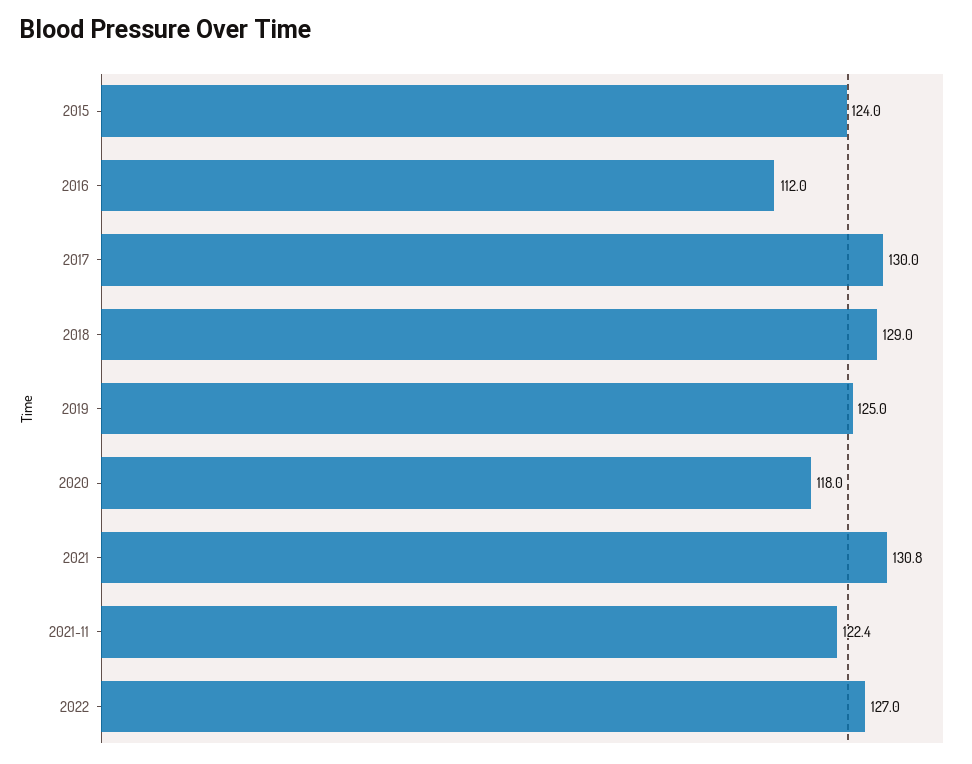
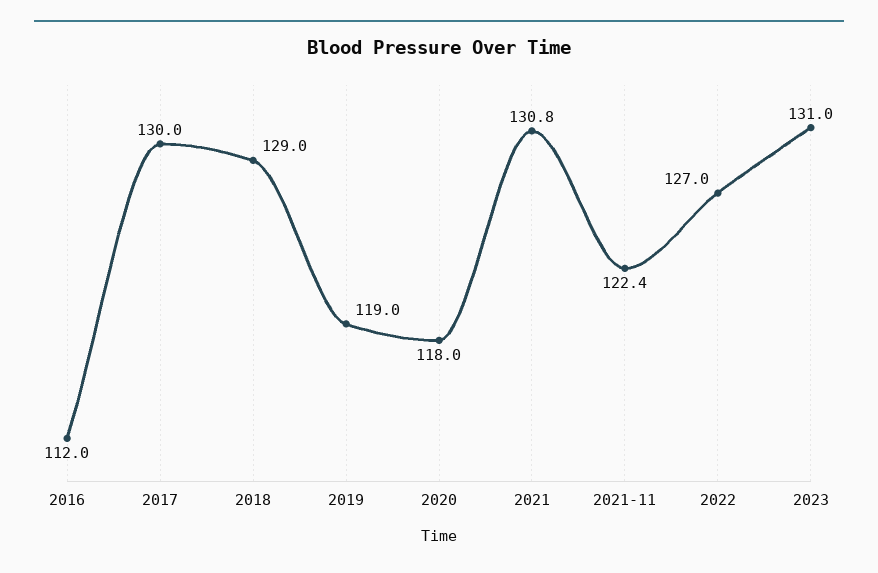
2015: 124 -> none
2019: 125 -> 119
2023: none -> 131

